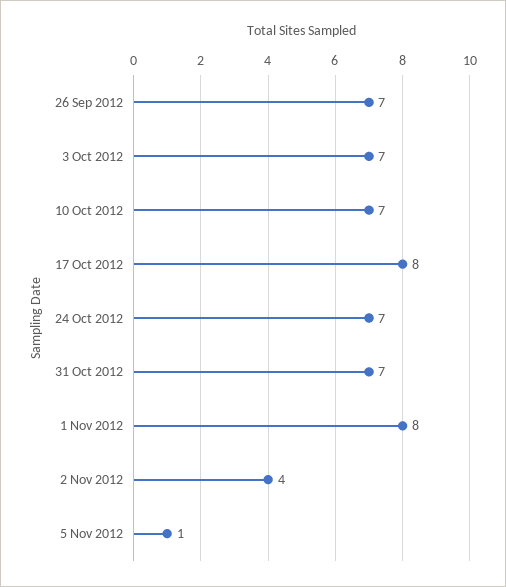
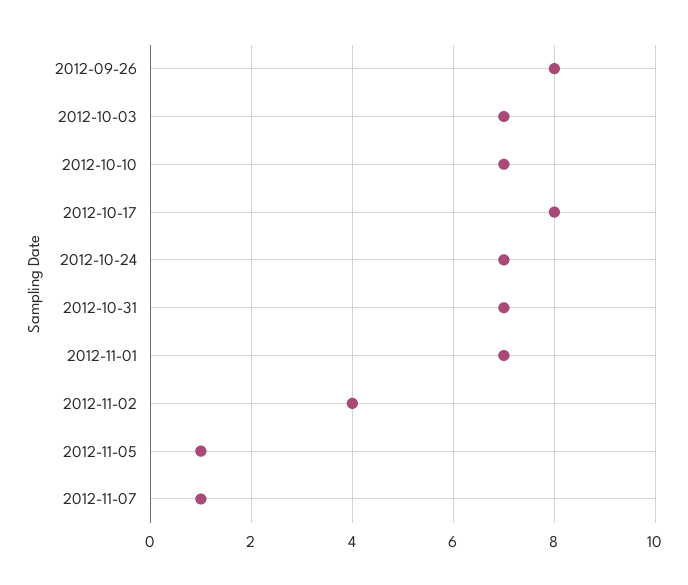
26 Sep 2012: 7 -> 8
1 Nov 2012: 8 -> 7
2012-11-07: none -> 1

